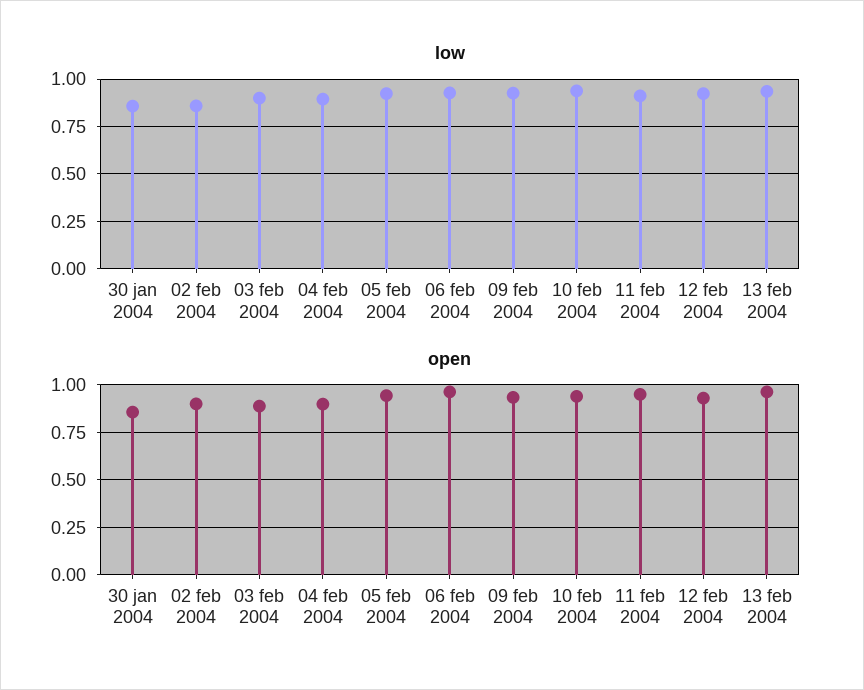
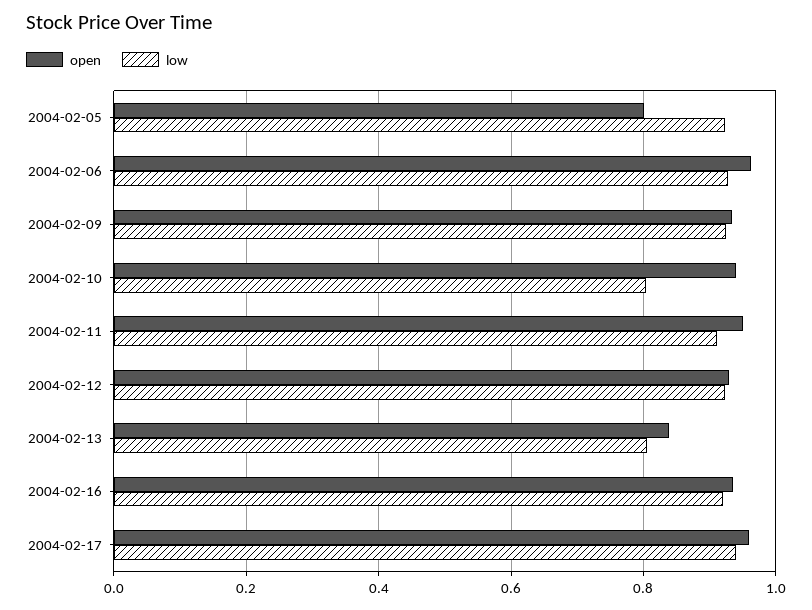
low, 30 jan 2004: 0.85 -> none
low, 02 feb 2004: 0.85 -> none
low, 03 feb 2004: 0.9 -> none
low, 04 feb 2004: 0.9 -> none
low, 10 feb 2004: 0.95 -> 0.8
low, 13 feb 2004: 0.95 -> 0.8
open, 30 jan 2004: 0.85 -> none
open, 02 feb 2004: 0.9 -> none
open, 03 feb 2004: 0.9 -> none
open, 04 feb 2004: 0.9 -> none
open, 05 feb 2004: 0.95 -> 0.8
open, 13 feb 2004: 0.95 -> 0.84
open, 2004-02-16: none -> 0.94
low, 2004-02-16: none -> 0.92
open, 2004-02-17: none -> 0.96
low, 2004-02-17: none -> 0.94

